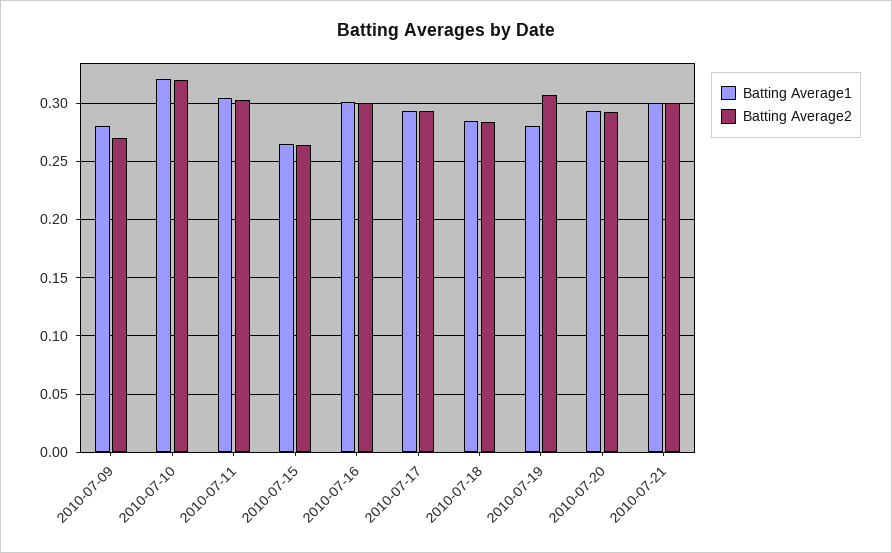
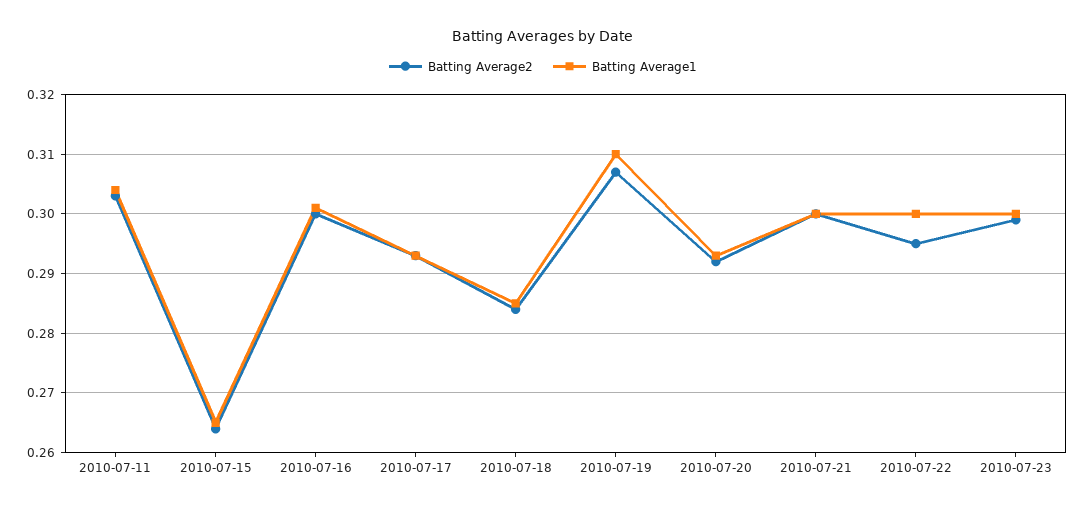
Batting Average1, 2010-07-09: 0.28 -> none
Batting Average2, 2010-07-09: 0.27 -> none
Batting Average1, 2010-07-10: 0.32 -> none
Batting Average2, 2010-07-10: 0.32 -> none
Batting Average1, 2010-07-19: 0.28 -> 0.31
Batting Average2, 2010-07-22: none -> 0.295
Batting Average1, 2010-07-22: none -> 0.3
Batting Average2, 2010-07-23: none -> 0.3
Batting Average1, 2010-07-23: none -> 0.3

